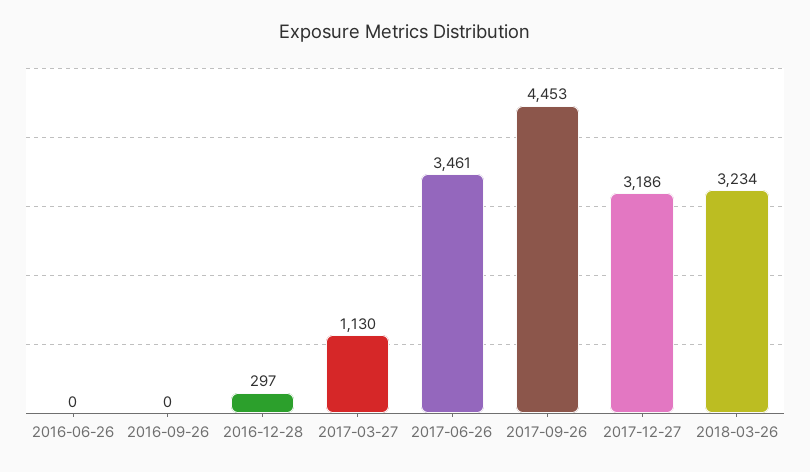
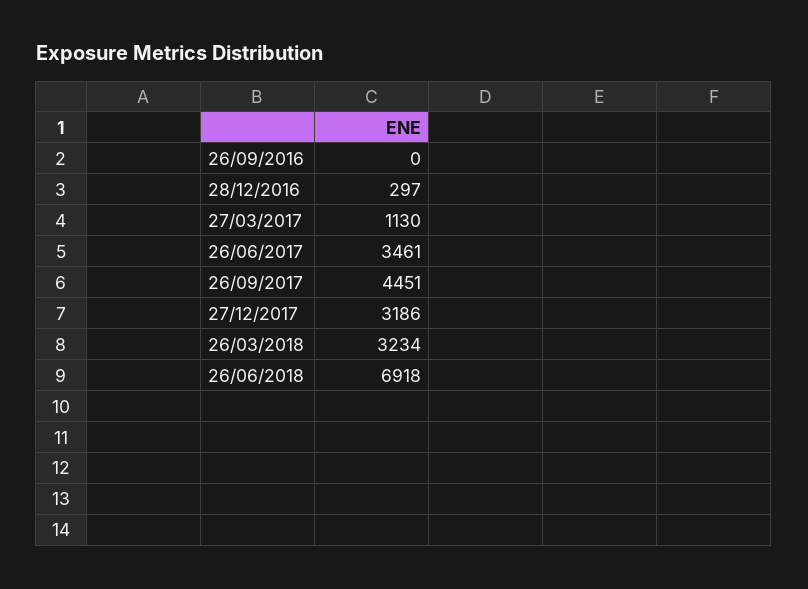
2016-06-26: 0 -> none
2017-09-26: 4453 -> 4451
26/06/2018: none -> 6918

